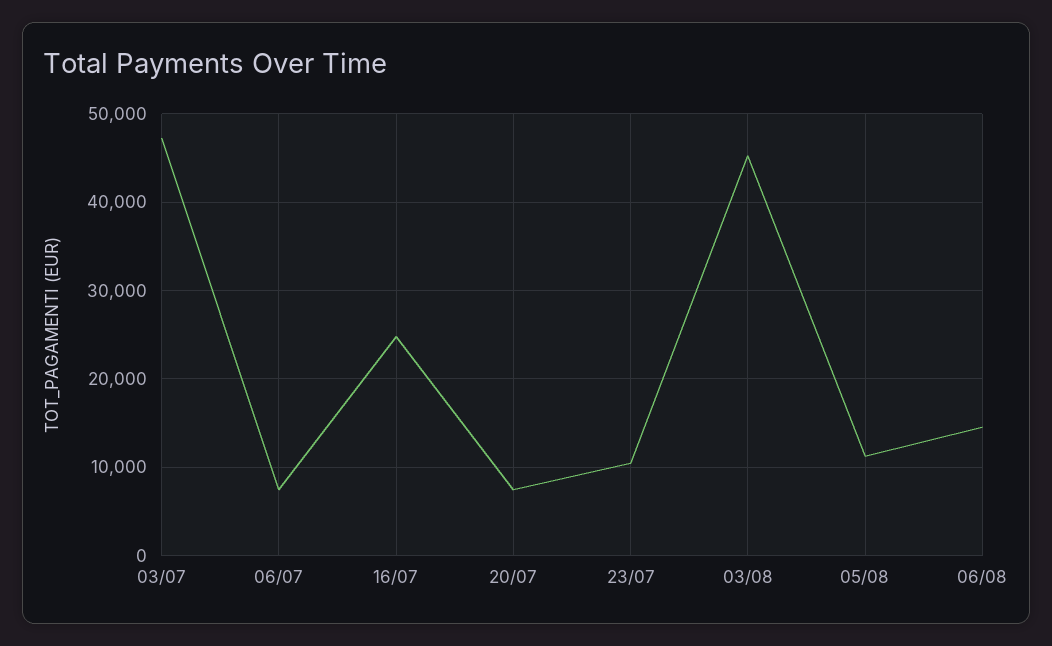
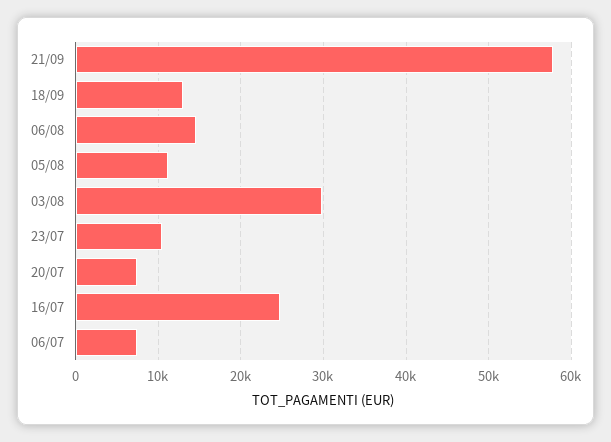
03/07: 47000 -> none
03/08: 45000 -> 30000
21/09: none -> 58000
18/09: none -> 13000

